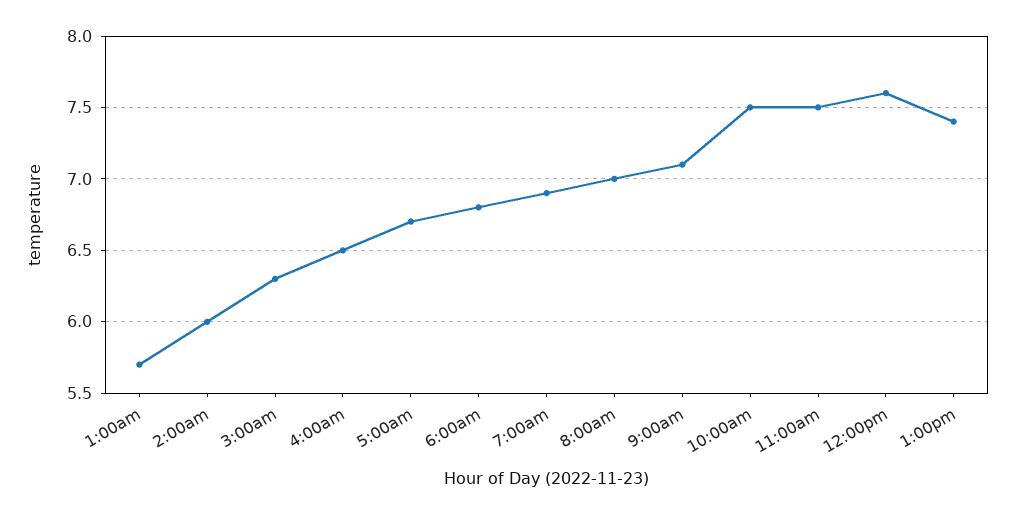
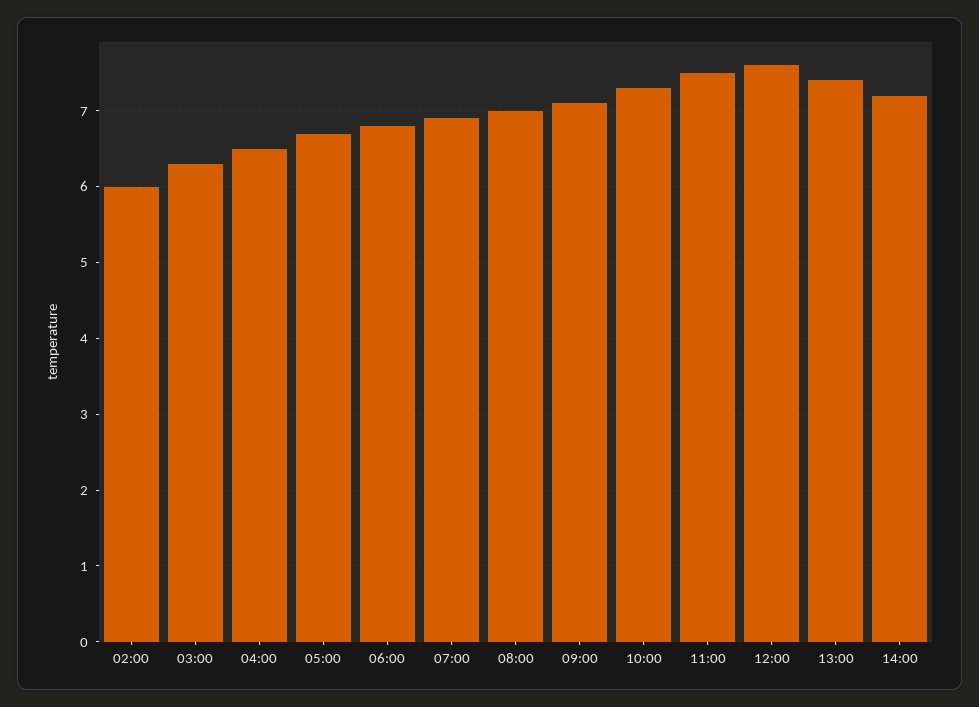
1:00am: 5.7 -> none
10:00am: 7.5 -> 7.3
14:00: none -> 7.2

